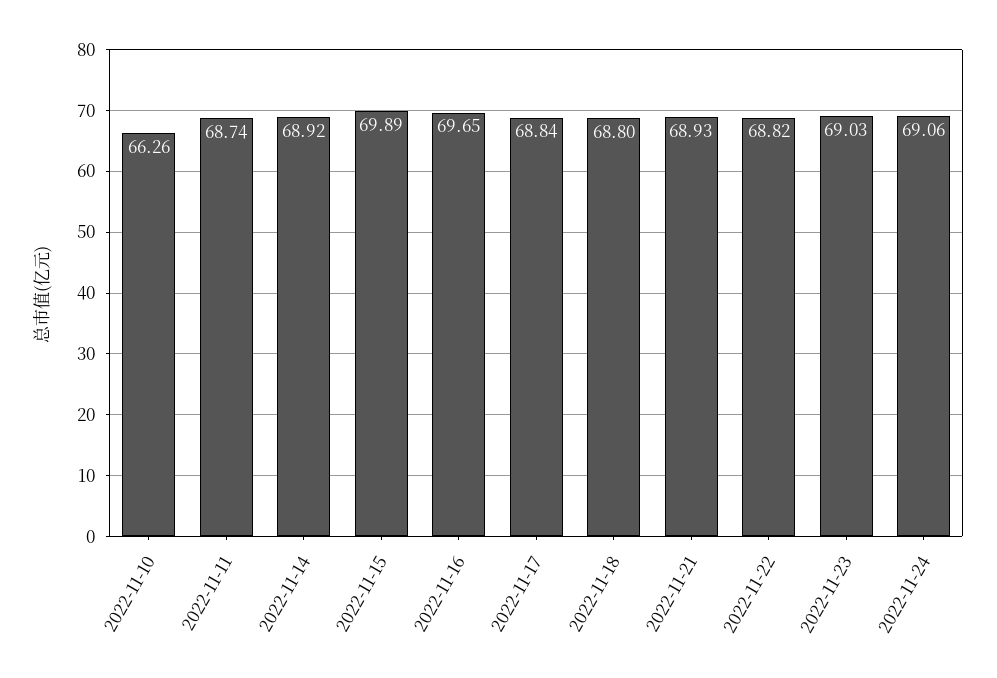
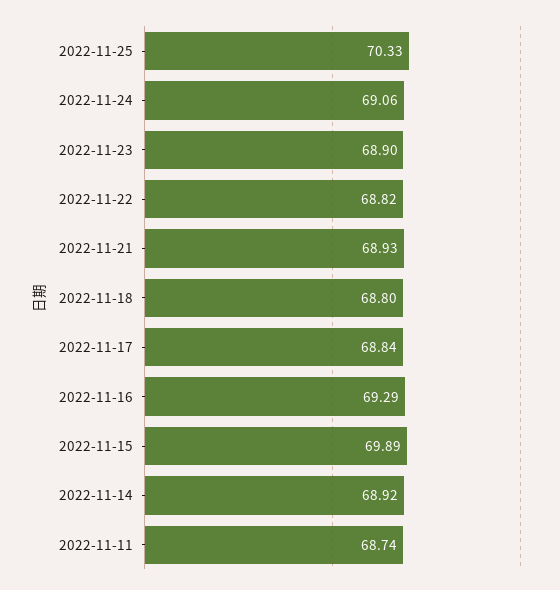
2022-11-10: 66.26 -> none
2022-11-16: 69.65 -> 69.29
2022-11-23: 69.03 -> 68.9
2022-11-25: none -> 70.33

